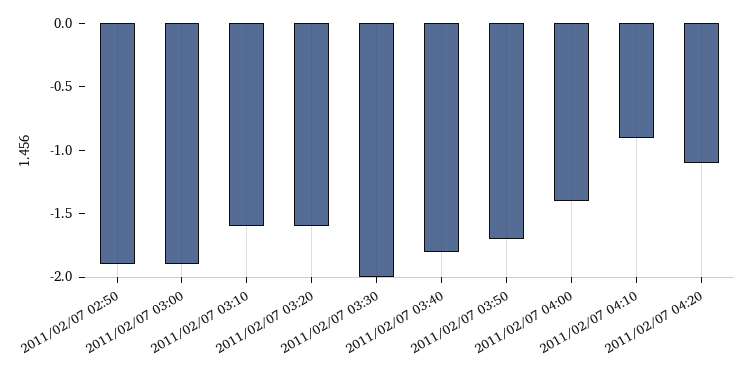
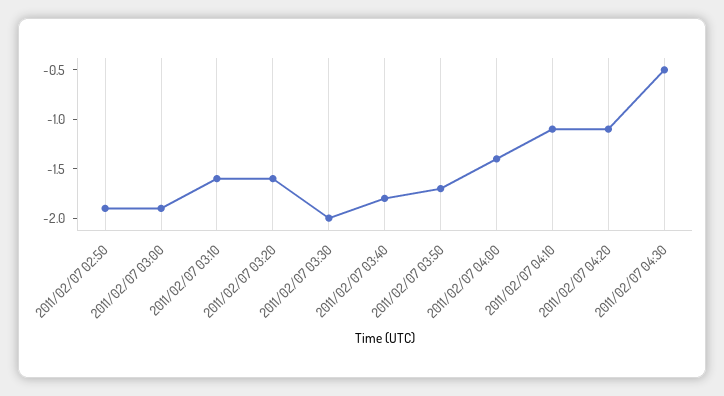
2011/02/07 04:10: -0.9 -> -1.1
2011/02/07 04:30: none -> -0.5

